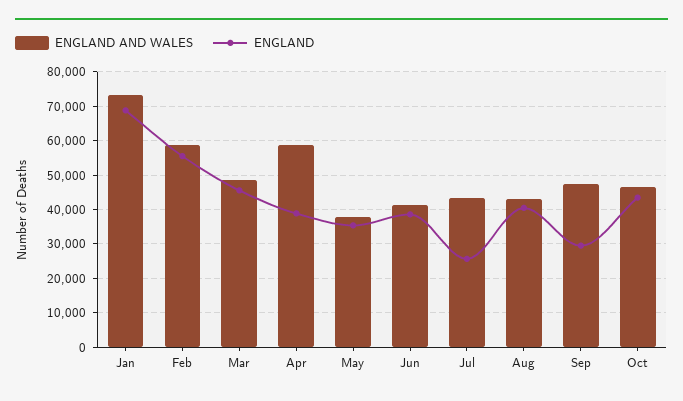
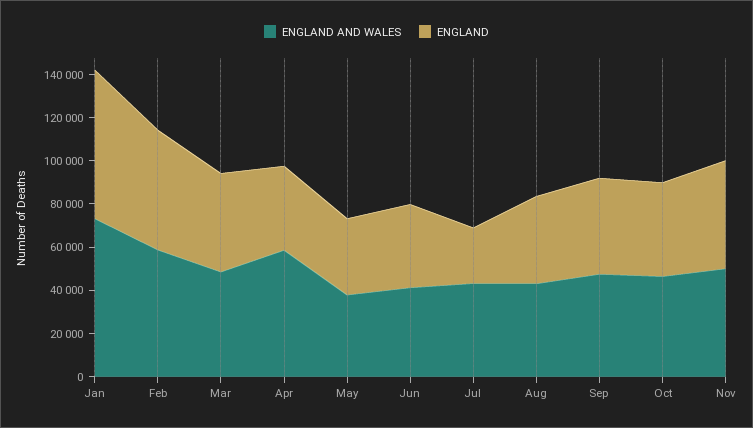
ENGLAND, Sep: 30000 -> 45000
ENGLAND AND WALES, Nov: none -> 50000
ENGLAND, Nov: none -> 50000

